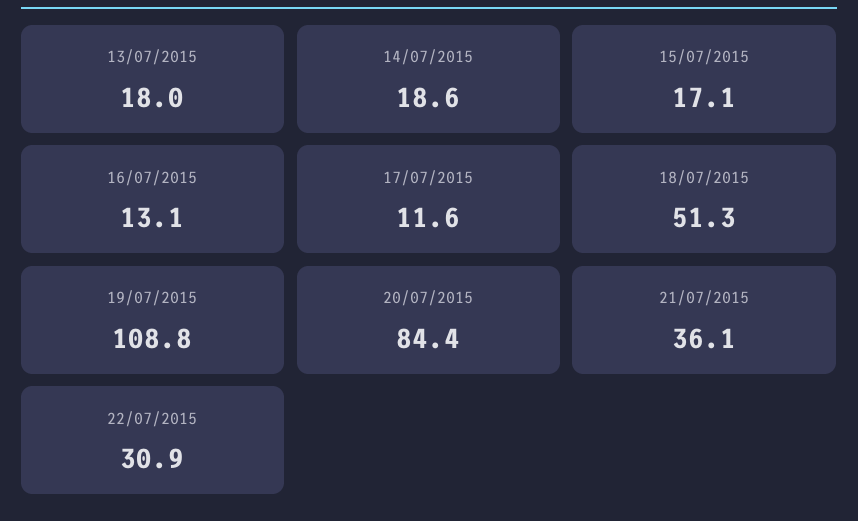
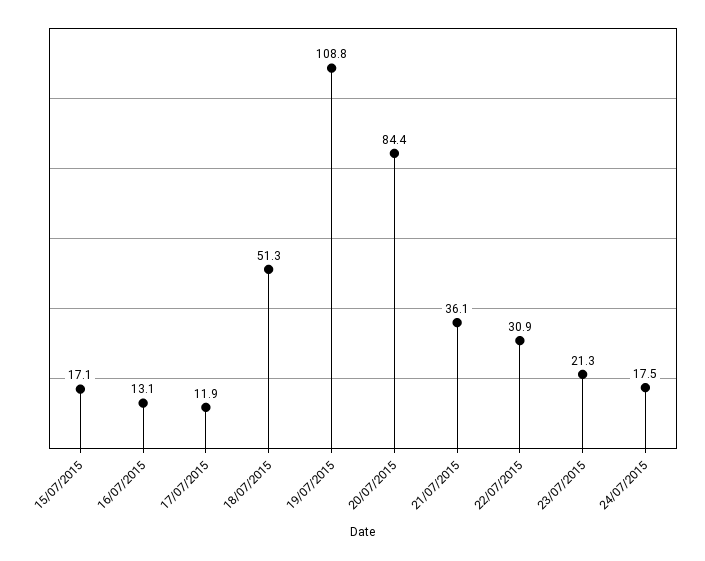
13/07/2015: 18 -> none
14/07/2015: 18.6 -> none
17/07/2015: 11.6 -> 11.9
23/07/2015: none -> 21.3
24/07/2015: none -> 17.5

